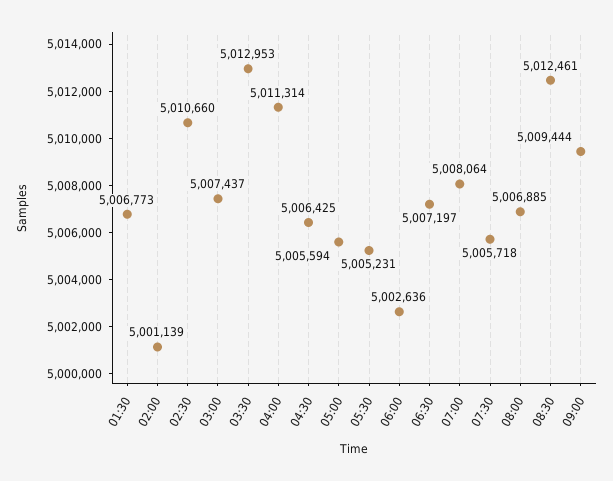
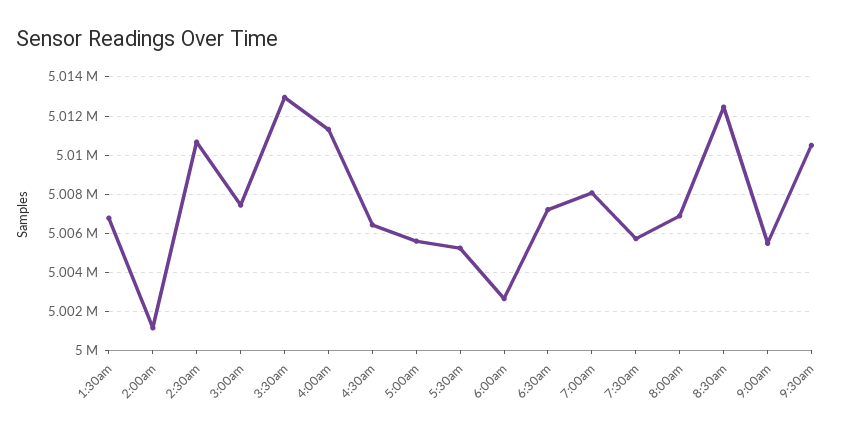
09:00: 5009444 -> 5005500
9:30am: none -> 5010500

